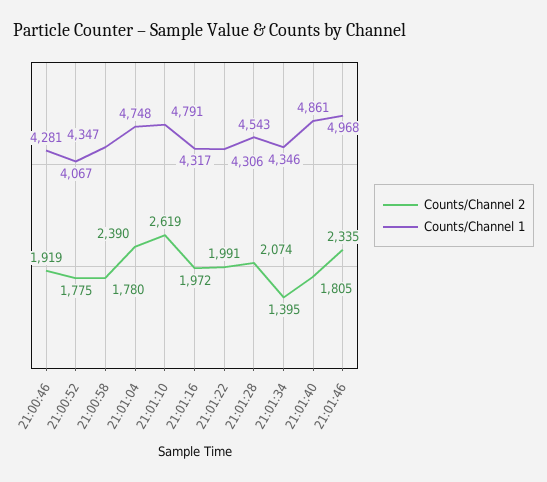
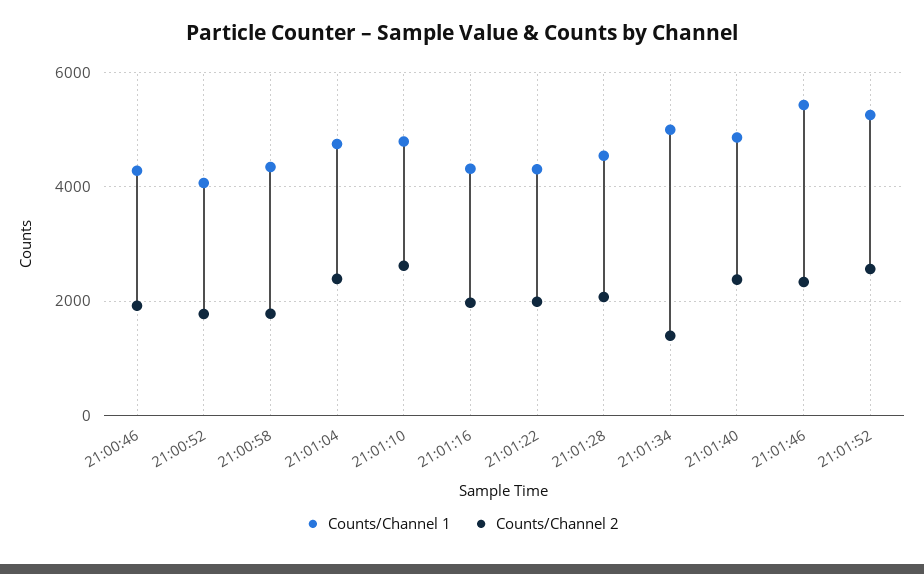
Counts/Channel 1, 21:01:34: 4346 -> 5000
Counts/Channel 2, 21:01:40: 1805 -> 2400
Counts/Channel 1, 21:01:46: 4968 -> 5400
Counts/Channel 1, 21:01:52: none -> 5200
Counts/Channel 2, 21:01:52: none -> 2600

